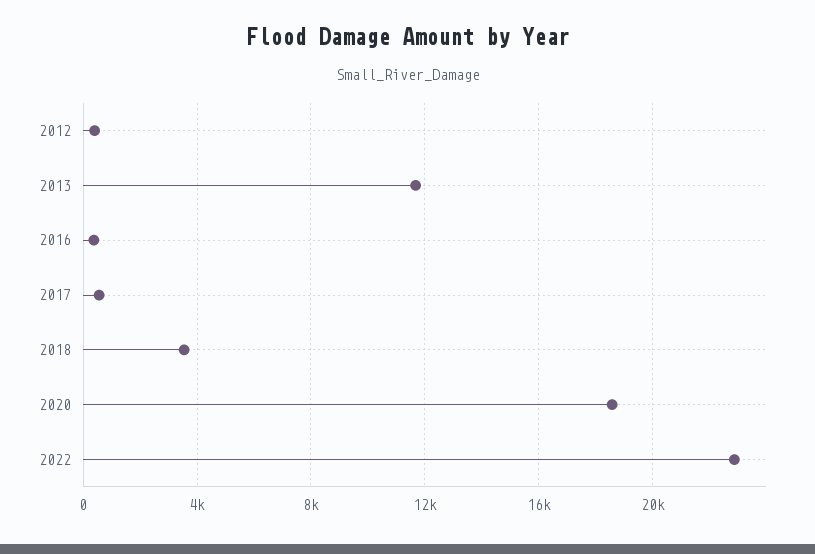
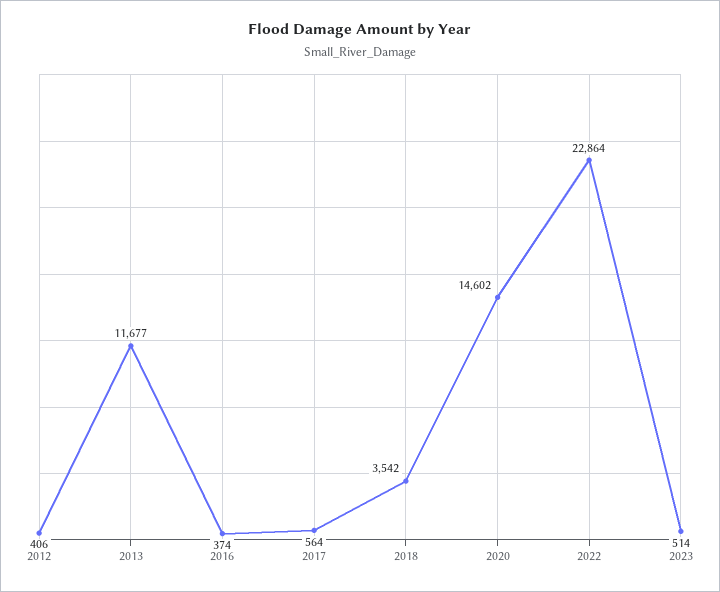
2020: 18500 -> 14602
2023: none -> 514

